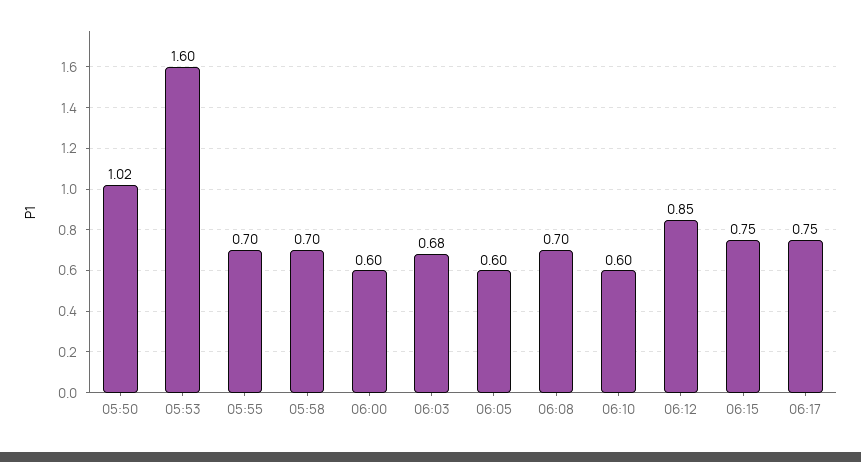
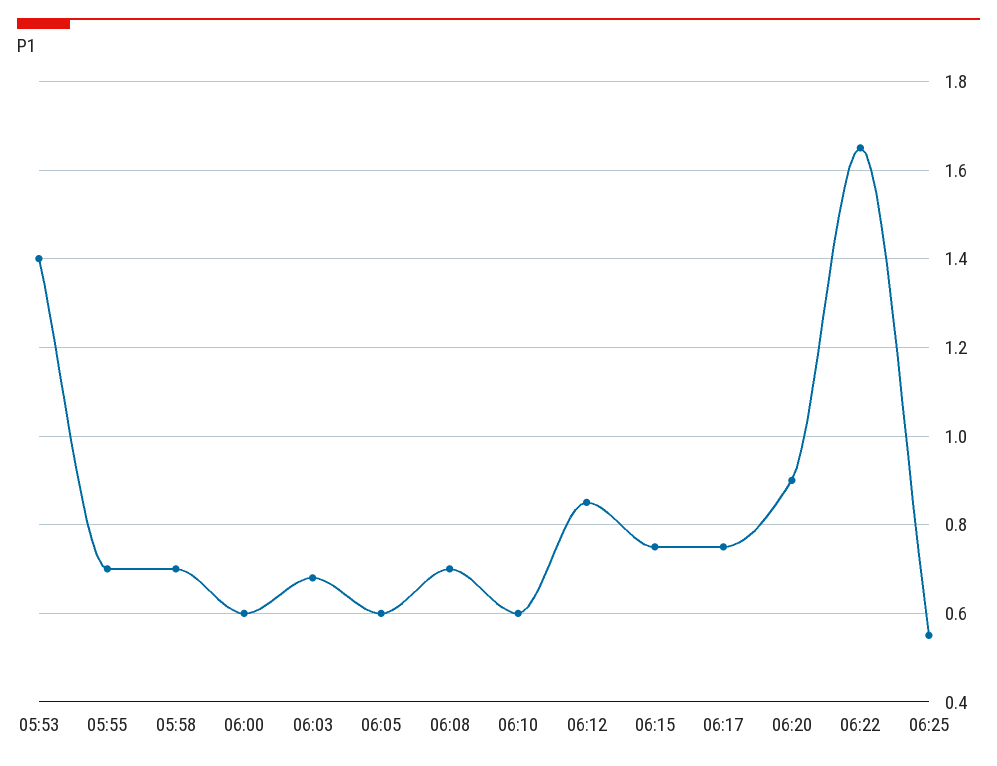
05:50: 1.02 -> none
05:53: 1.6 -> 1.4
06:20: none -> 0.9
06:22: none -> 1.65
06:25: none -> 0.55

